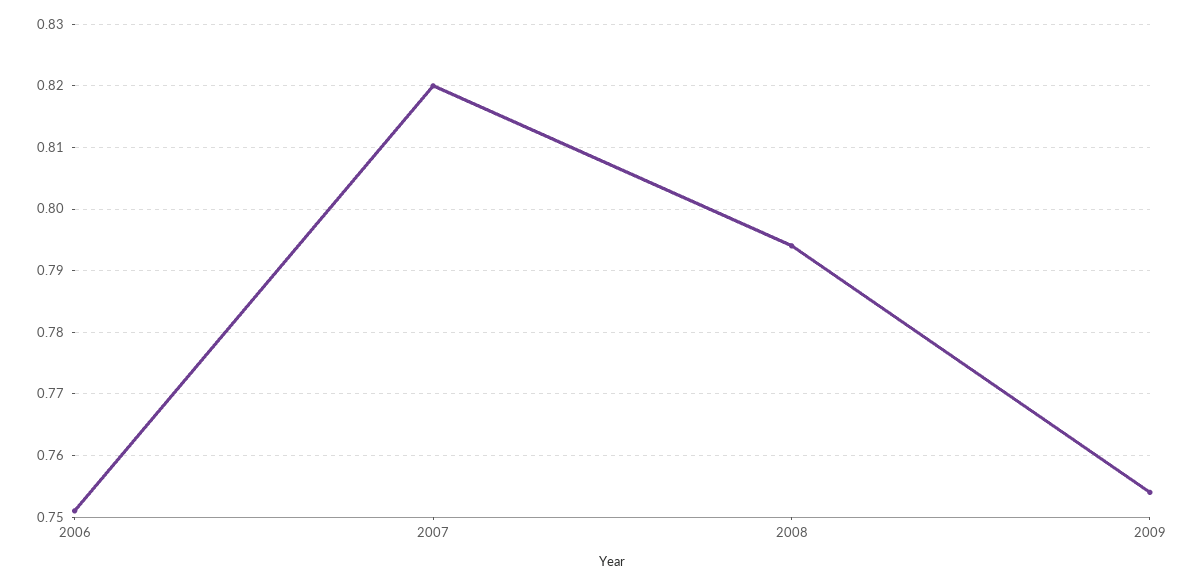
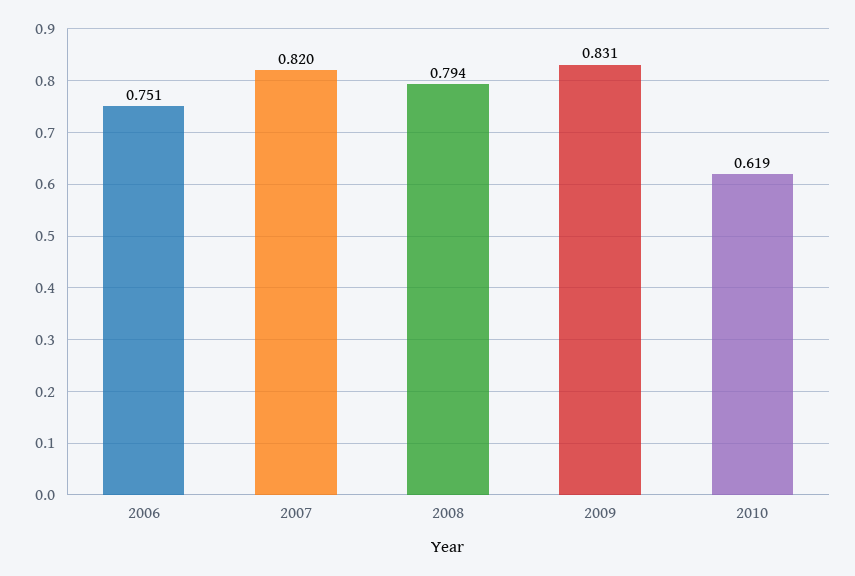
2009: 0.754 -> 0.831
2010: none -> 0.619

